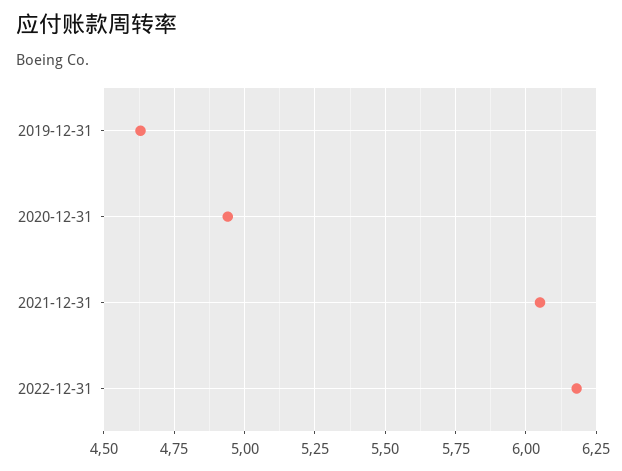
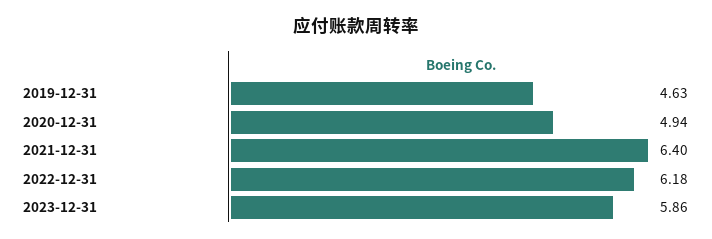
2021-12-31: 6.05 -> 6.4
2023-12-31: none -> 5.86

